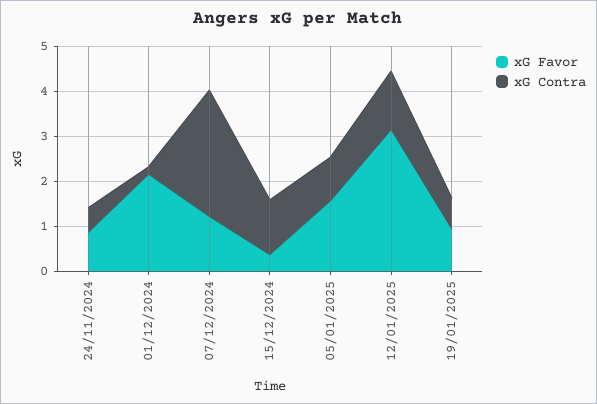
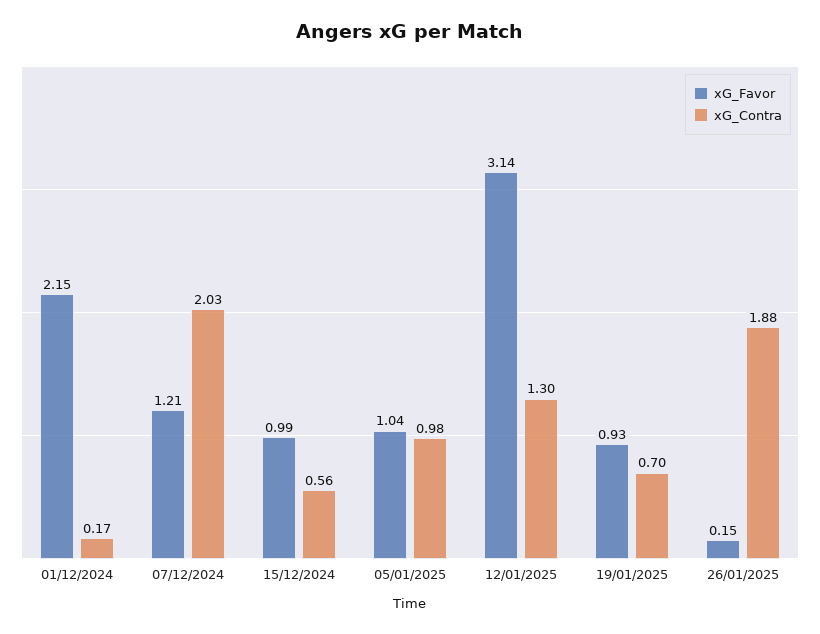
xG Favor, 24/11/2024: 0.8 -> none
xG Contra, 24/11/2024: 0.6 -> none
xG Contra, 07/12/2024: 2.8 -> 2.03
xG Favor, 15/12/2024: 0.4 -> 0.99
xG Contra, 15/12/2024: 1.2 -> 0.56
xG Favor, 05/01/2025: 1.6 -> 1.04
xG Favor, 26/01/2025: none -> 0.15
xG Contra, 26/01/2025: none -> 1.88

